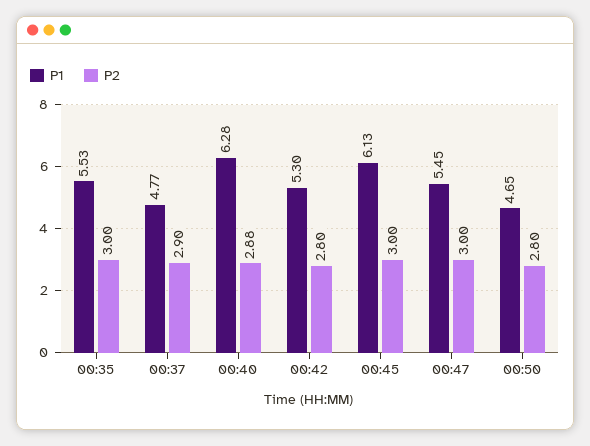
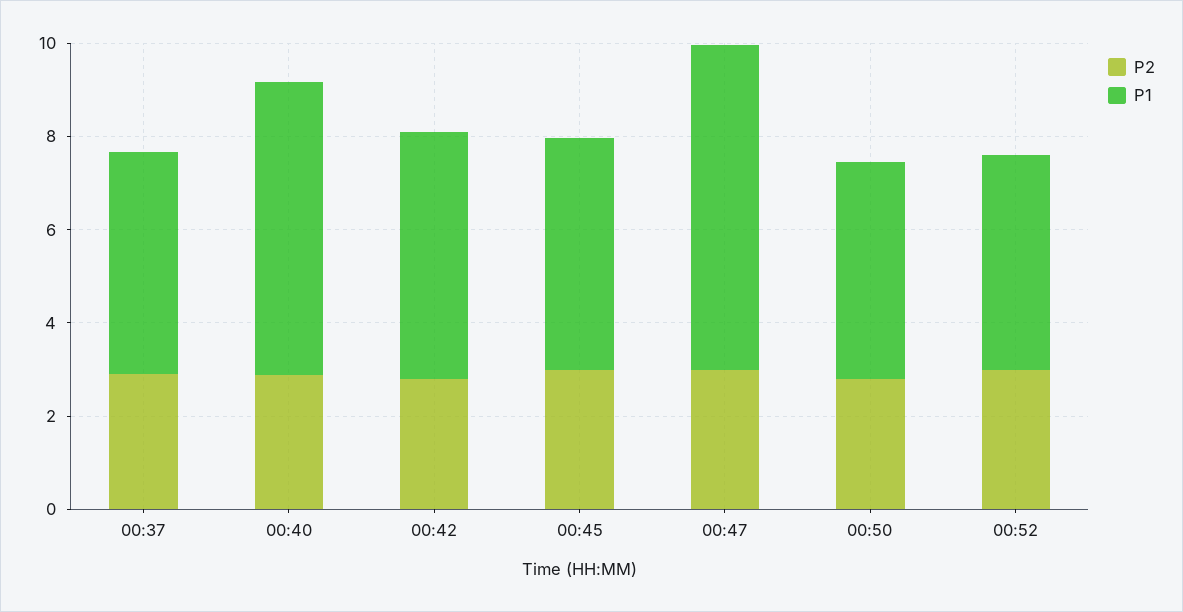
P1, 00:35: 5.53 -> none
P2, 00:35: 3 -> none
P1, 00:45: 6.13 -> 5
P1, 00:47: 5.45 -> 7
P2, 00:52: none -> 3
P1, 00:52: none -> 4.5

